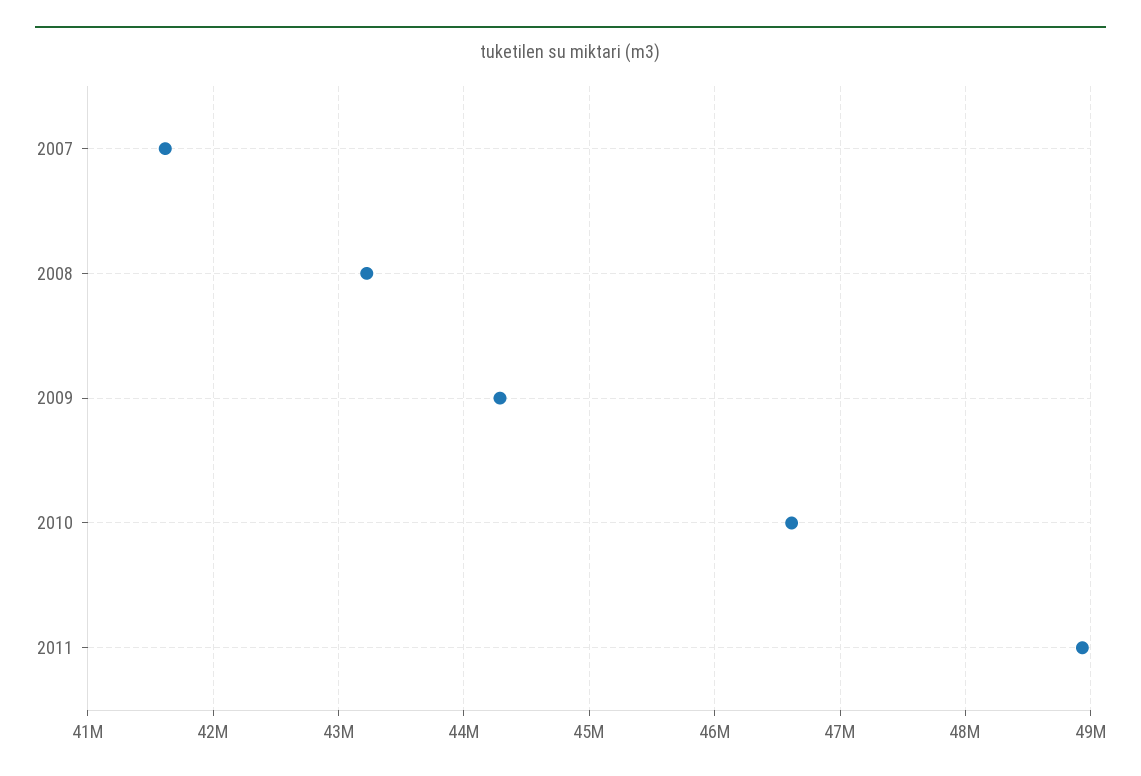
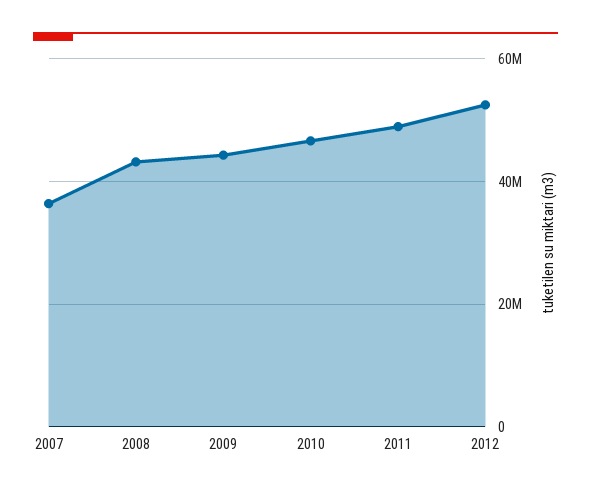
2007: 41600000 -> 36000000
2012: none -> 52000000

